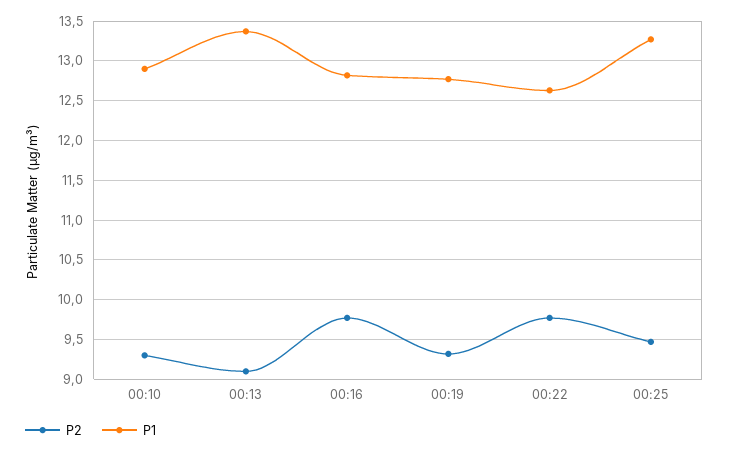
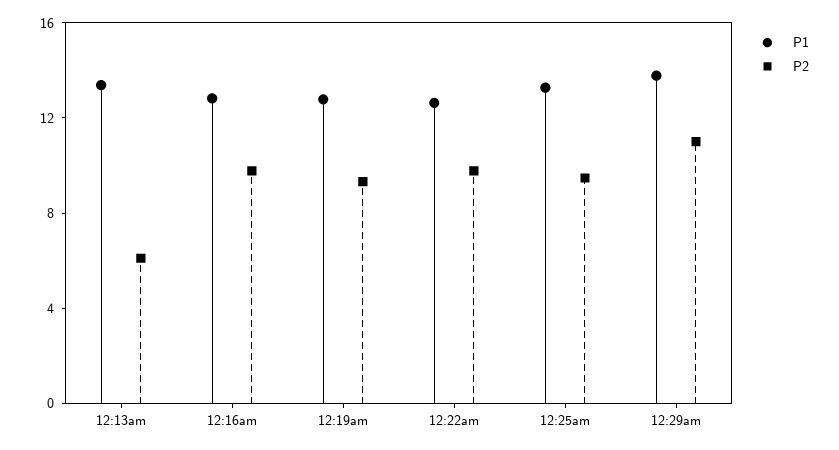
P2, 00:10: 9.3 -> none
P1, 00:10: 12.9 -> none
P2, 00:13: 9.1 -> 6
P1, 12:29am: none -> 14
P2, 12:29am: none -> 11

